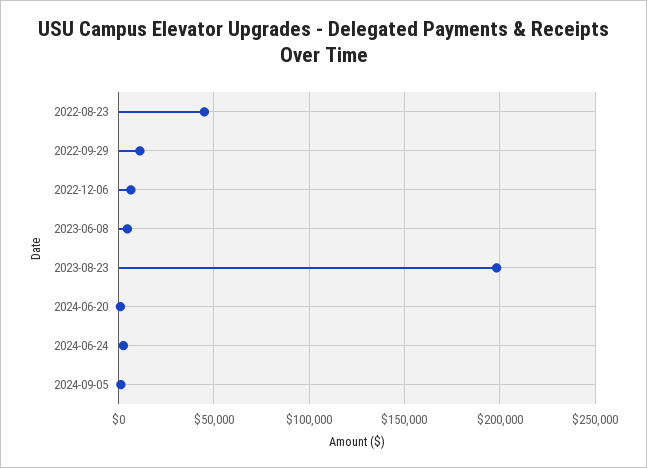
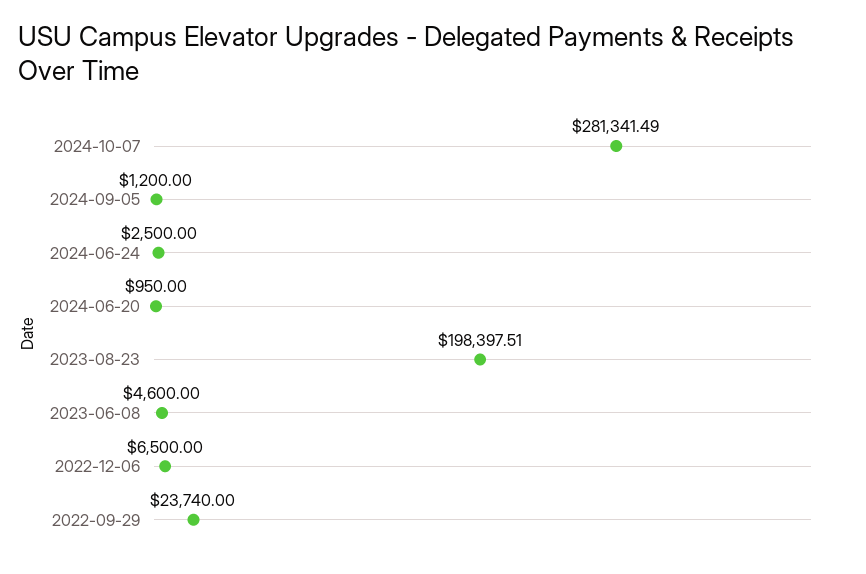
2022-08-23: 45000 -> none
2022-09-29: 10000 -> 23740
2024-10-07: none -> 281341.49

